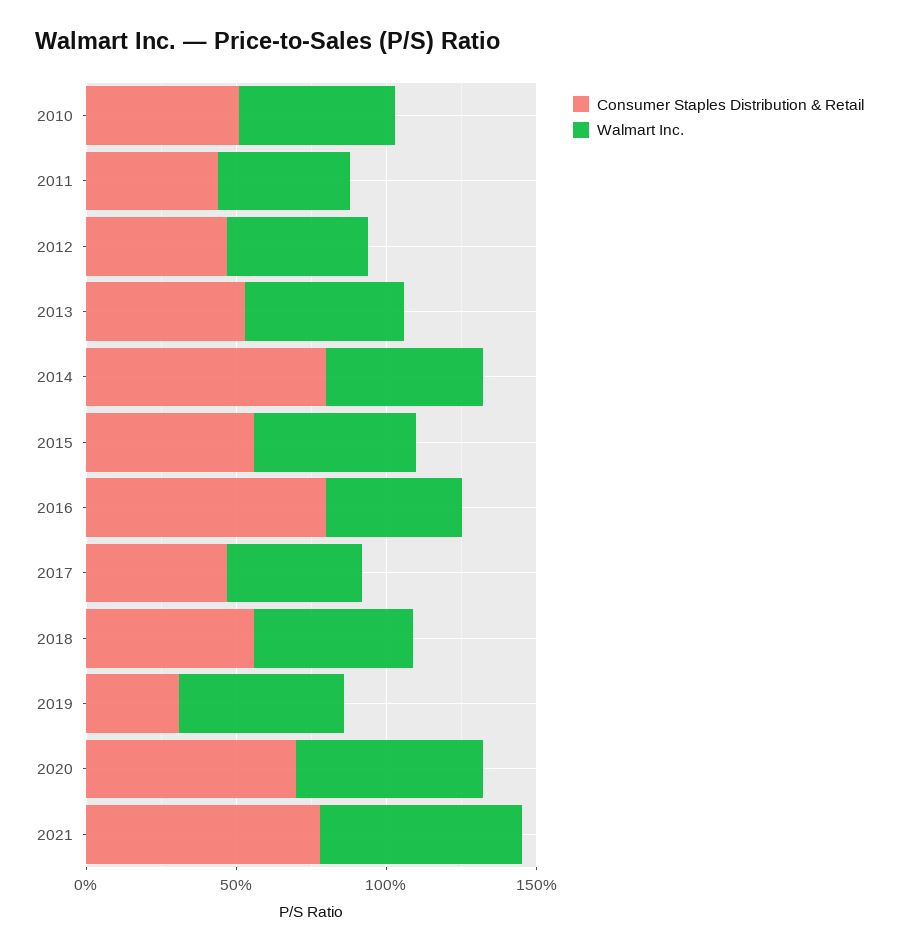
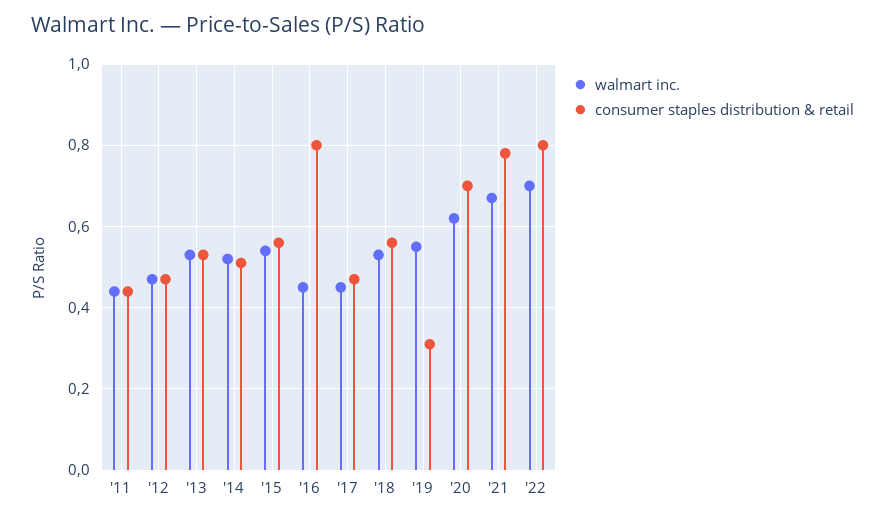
Consumer Staples Distribution & Retail, 2010: 0.5 -> none
Walmart Inc., 2010: 0.5 -> none
Consumer Staples Distribution & Retail, 2014: 0.8 -> 0.5
Walmart Inc., '22: none -> 0.7
Consumer Staples Distribution & Retail, '22: none -> 0.8

